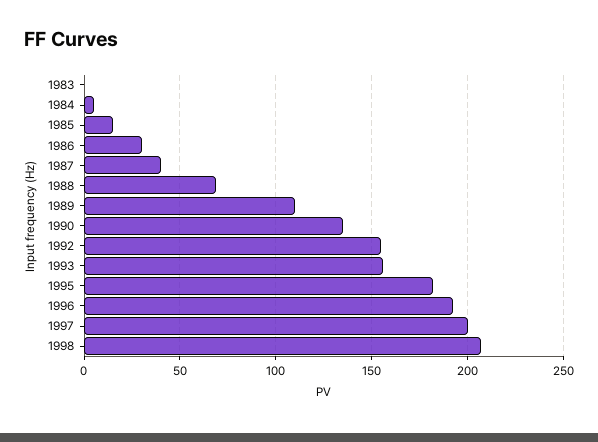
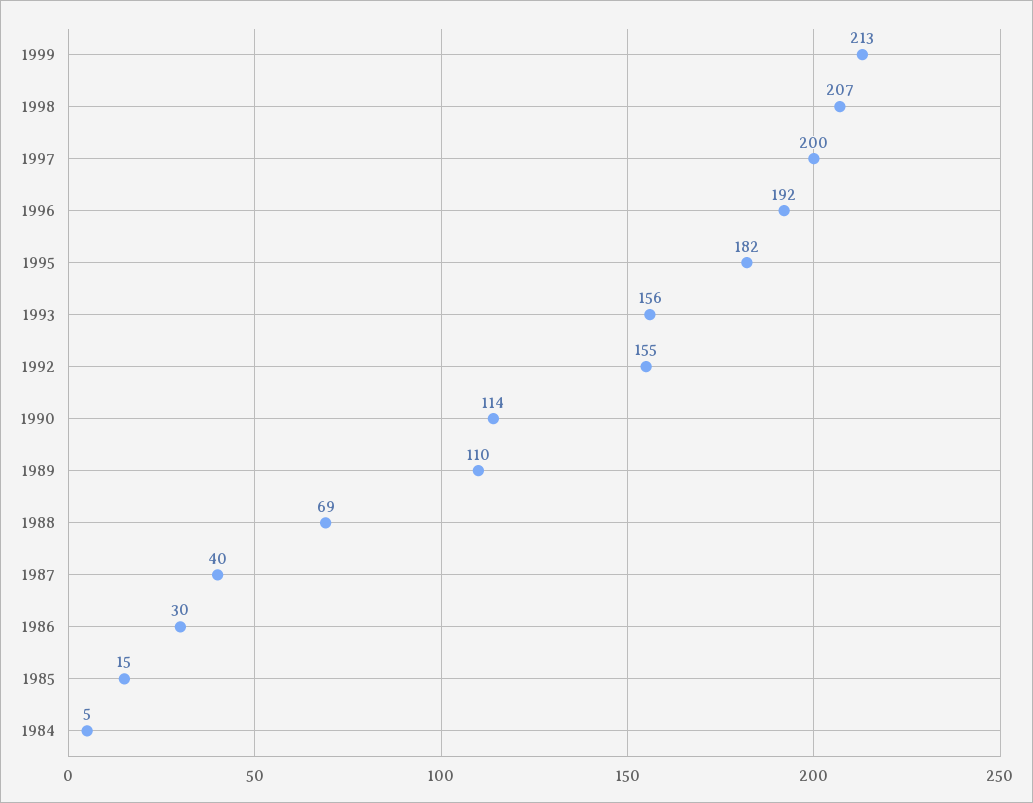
1983: 0 -> none
1990: 135 -> 114
1999: none -> 213

